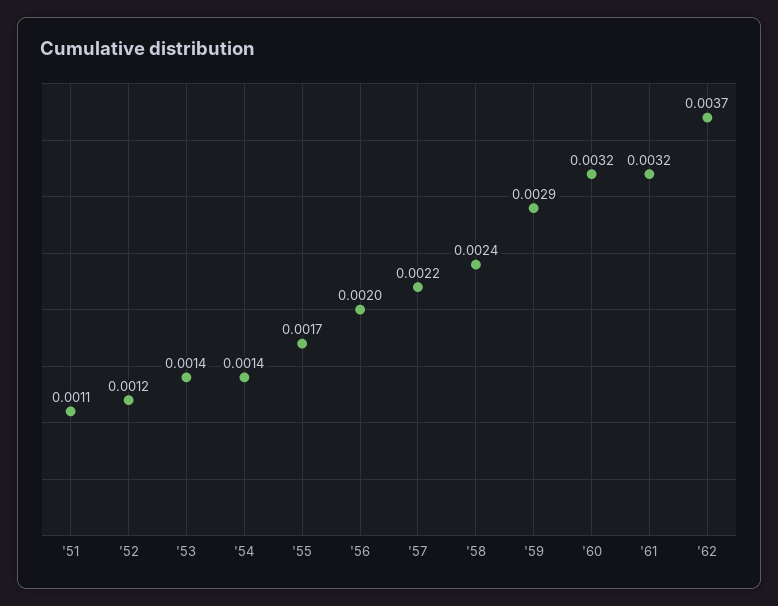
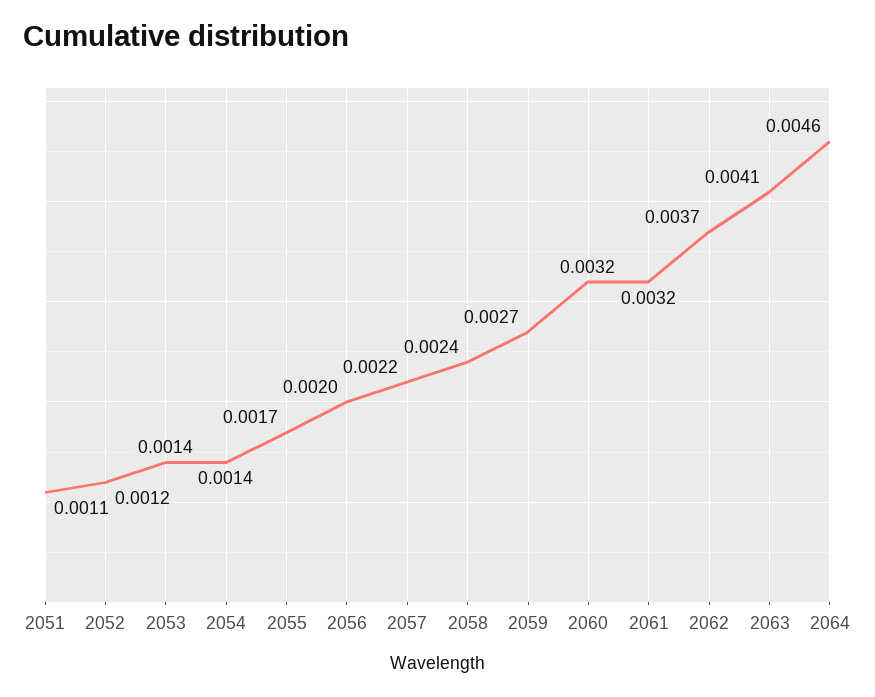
'59: 0.0029 -> 0.0027
2063: none -> 0.0041
2064: none -> 0.0046

